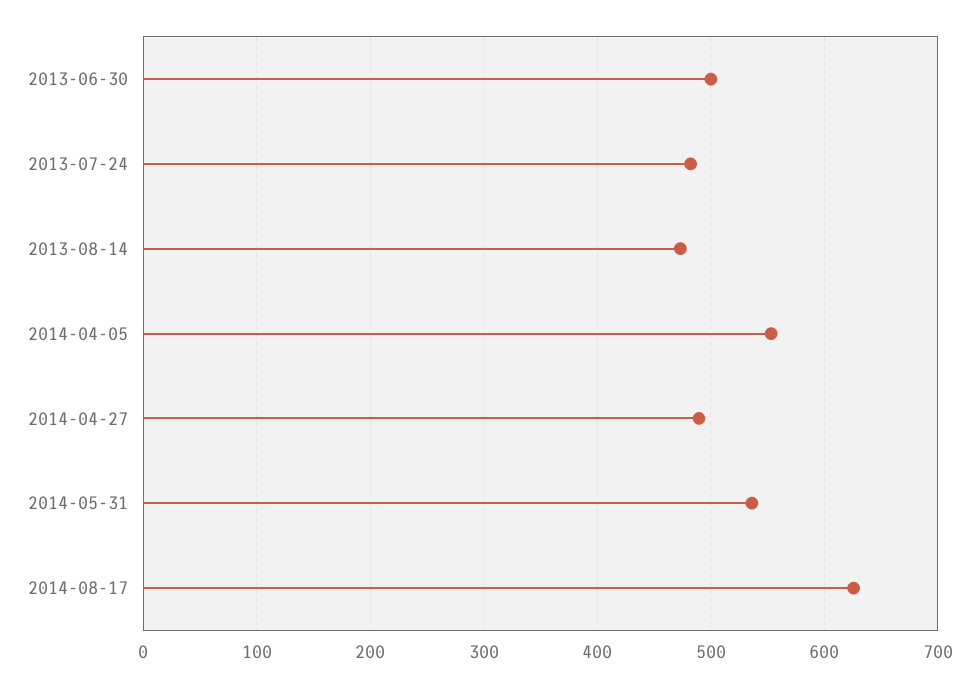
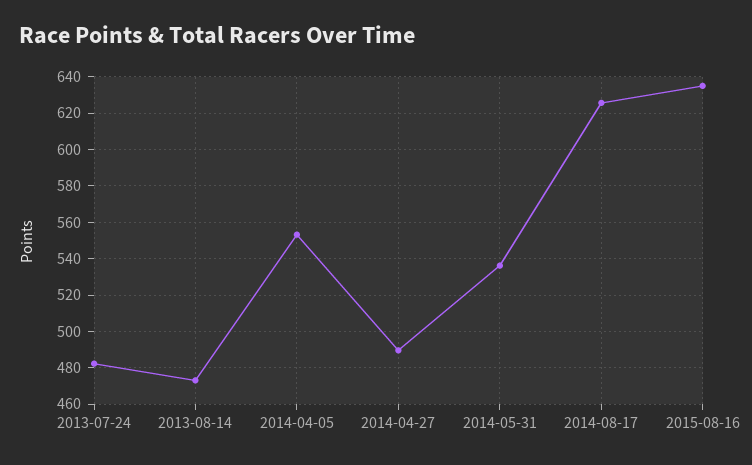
2013-06-30: 500 -> none
2015-08-16: none -> 635

